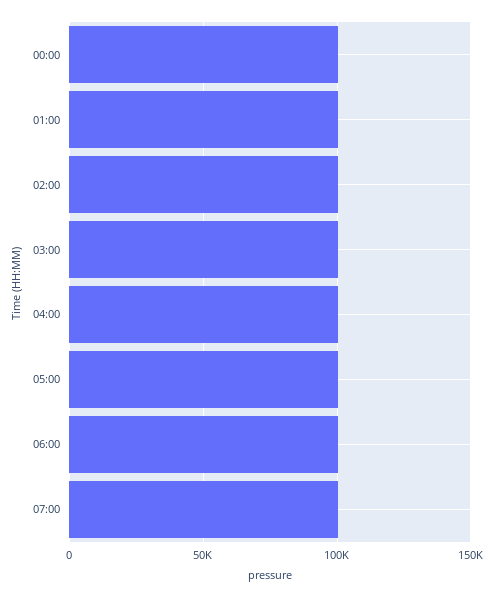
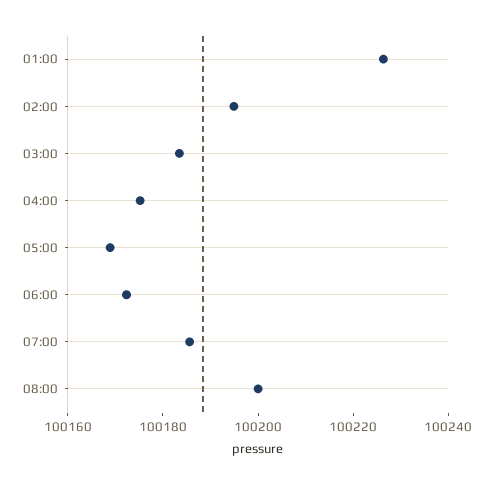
00:00: 100000 -> none
08:00: none -> 100200

